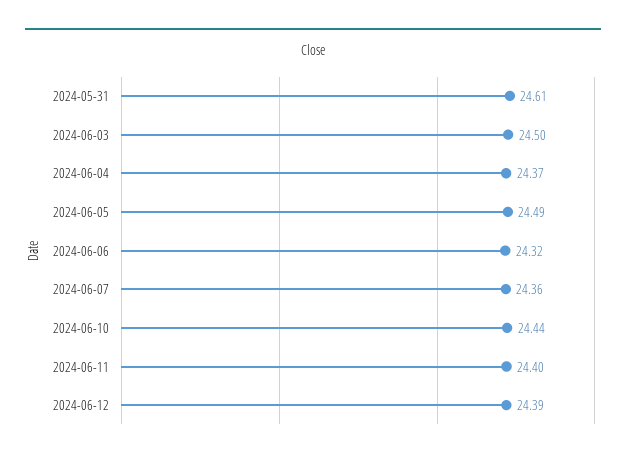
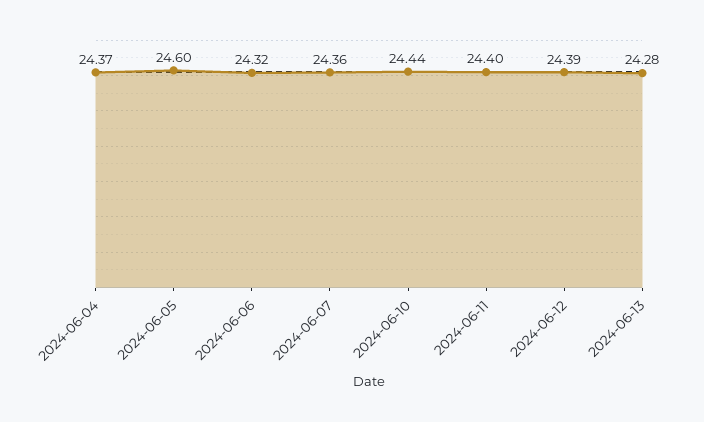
2024-05-31: 24.61 -> none
2024-06-03: 24.5 -> none
2024-06-05: 24.49 -> 24.6
2024-06-13: none -> 24.28

